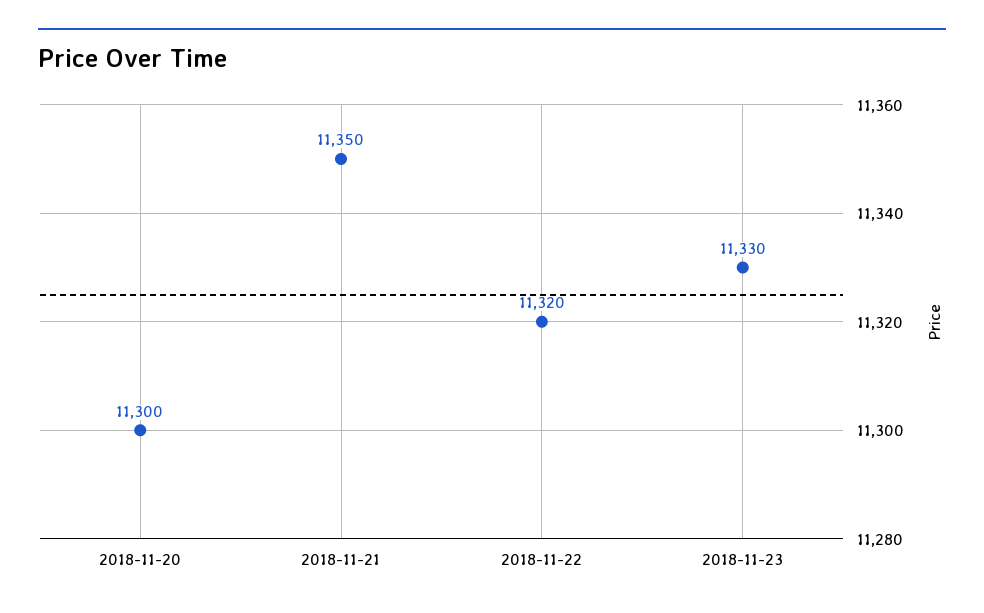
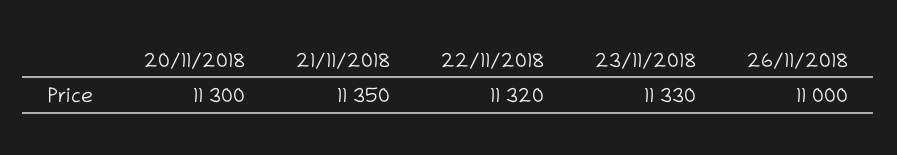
26/11/2018: none -> 11000

